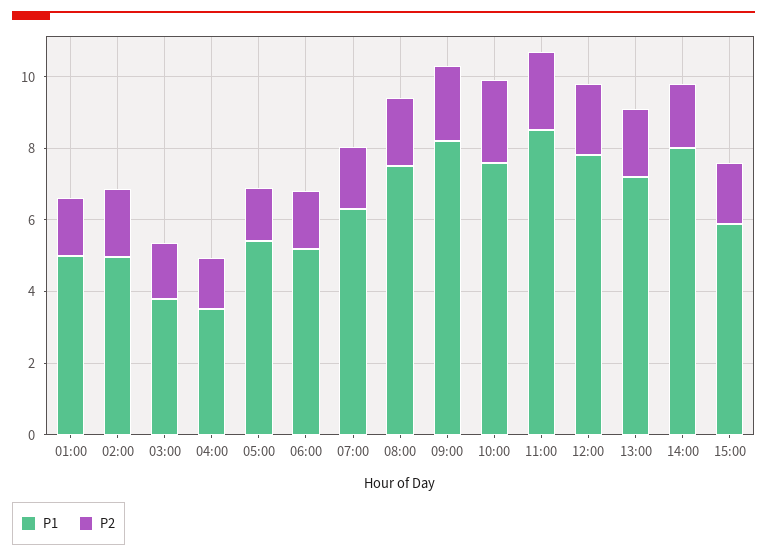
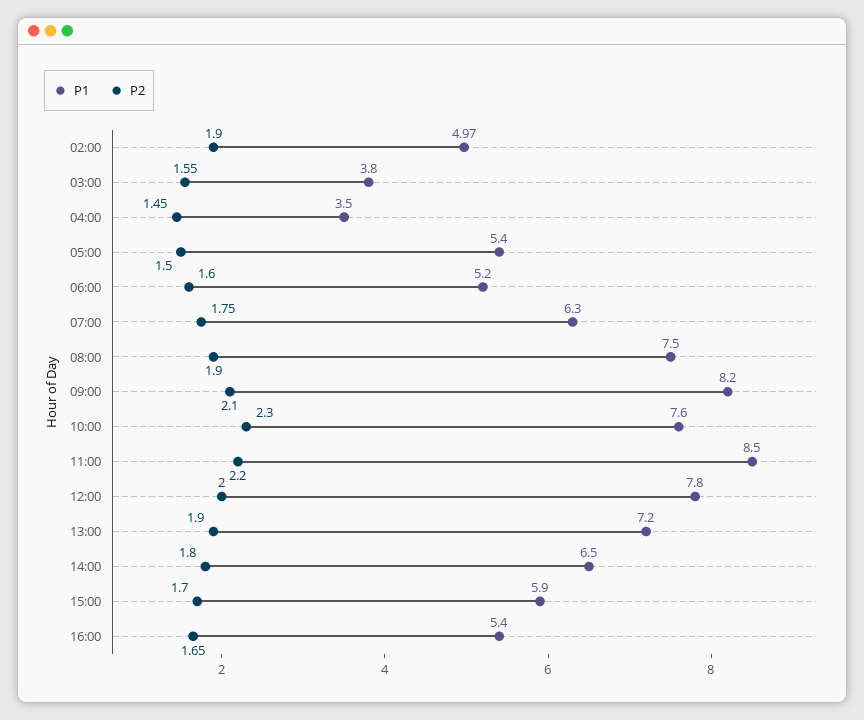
P1, 01:00: 5 -> none
P2, 01:00: 1.5 -> none
P1, 14:00: 8 -> 6.5
P1, 16:00: none -> 5.4
P2, 16:00: none -> 1.65

